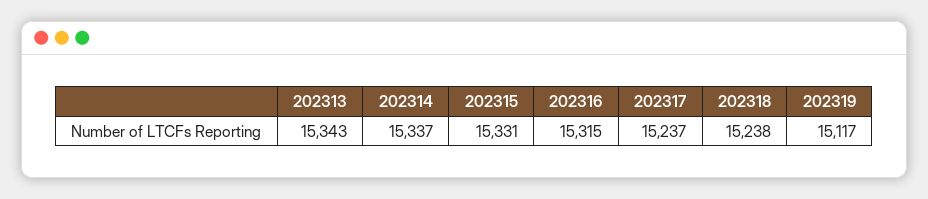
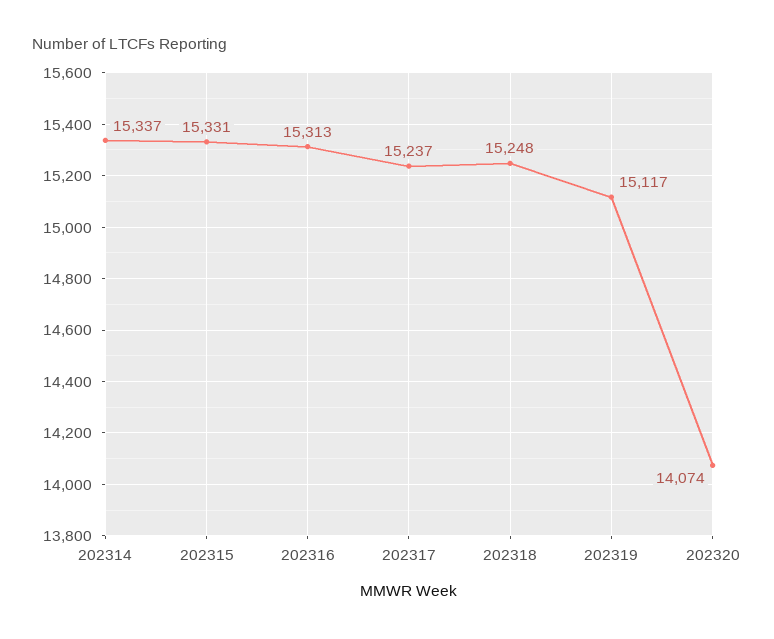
202313: 15343 -> none
202316: 15315 -> 15313
202318: 15238 -> 15248
202320: none -> 14074

